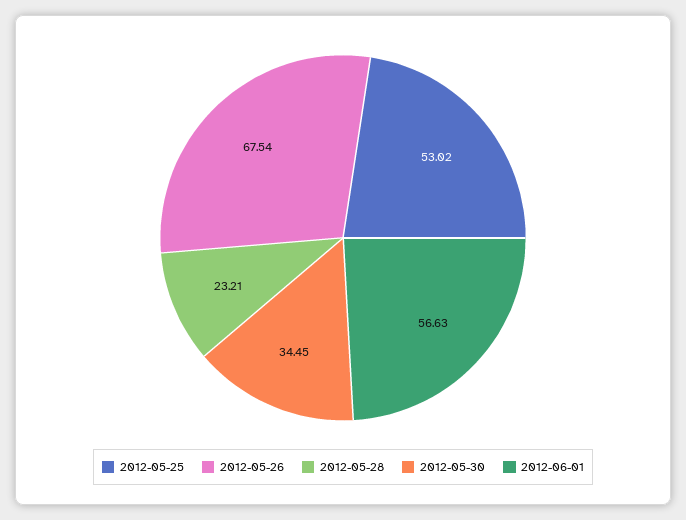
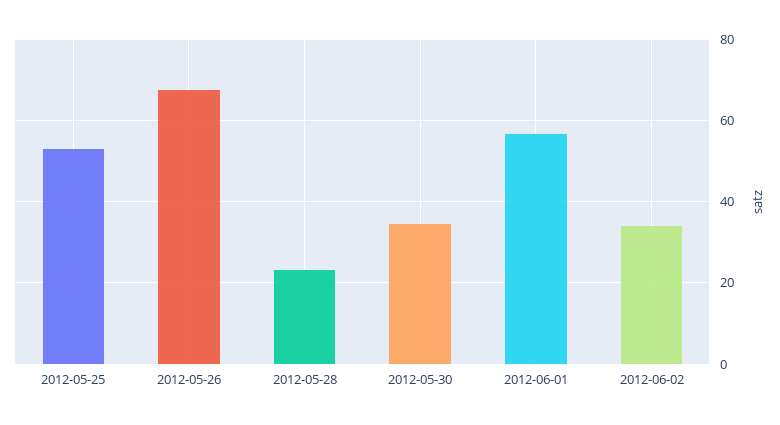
2012-06-02: none -> 34

